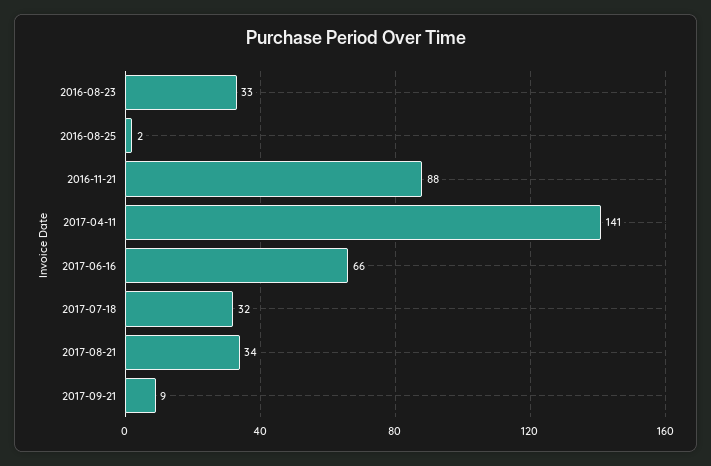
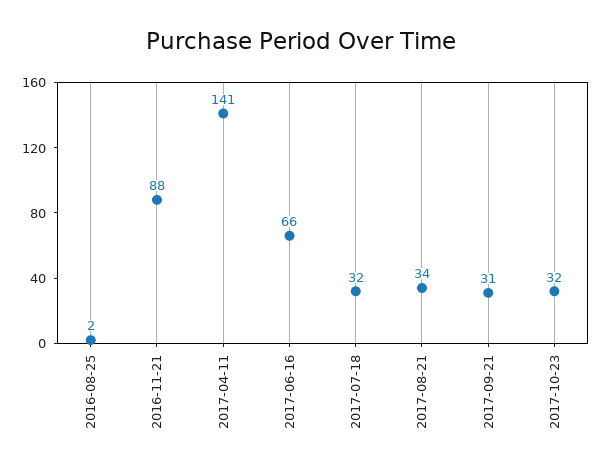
2016-08-23: 33 -> none
2017-09-21: 9 -> 31
2017-10-23: none -> 32

